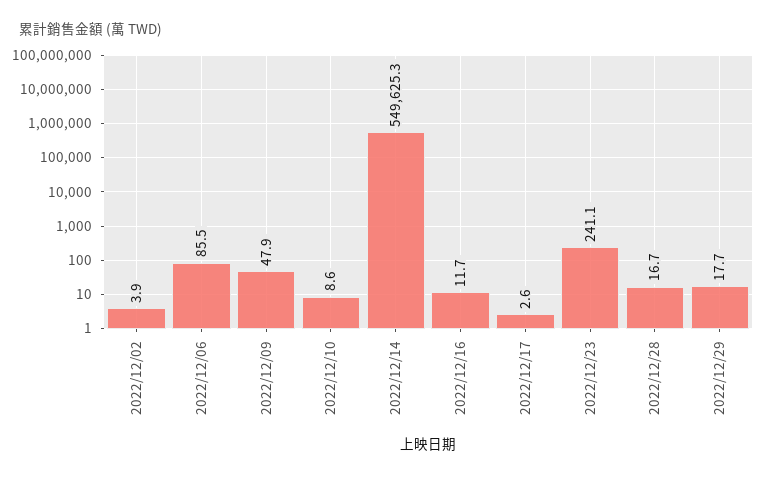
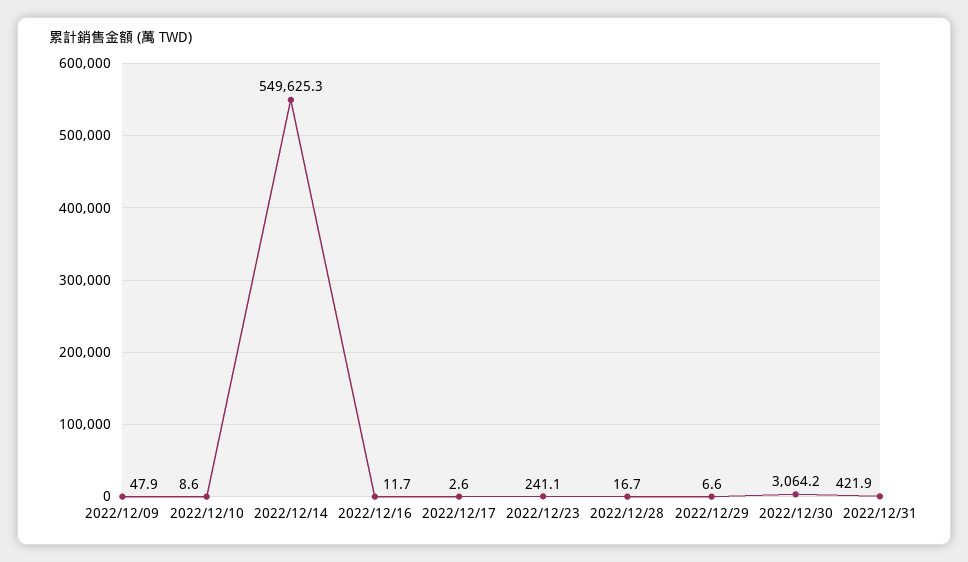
2022/12/02: 3.9 -> none
2022/12/06: 85.5 -> none
2022/12/29: 17.7 -> 6.6
2022/12/30: none -> 3064.2
2022/12/31: none -> 421.9

